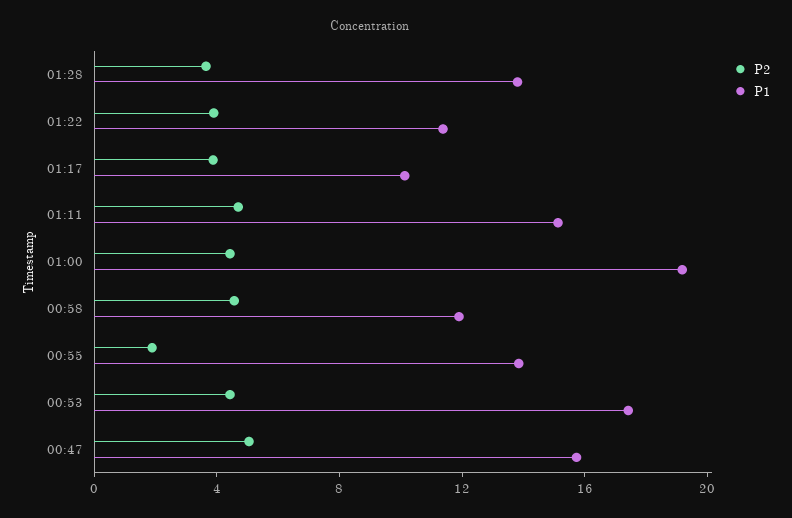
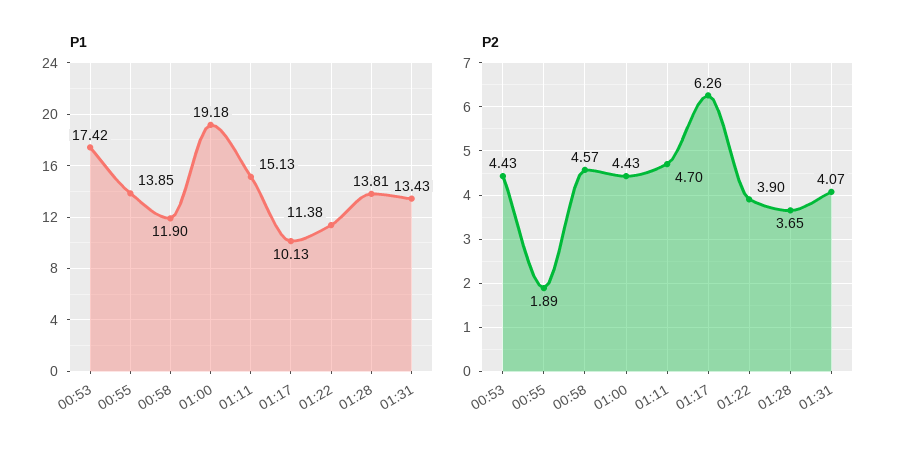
P2, 01:17: 4 -> 6.26
P2, 00:47: 5 -> none
P1, 00:47: 16 -> none
P1, 01:31: none -> 13.43
P2, 01:31: none -> 4.07

